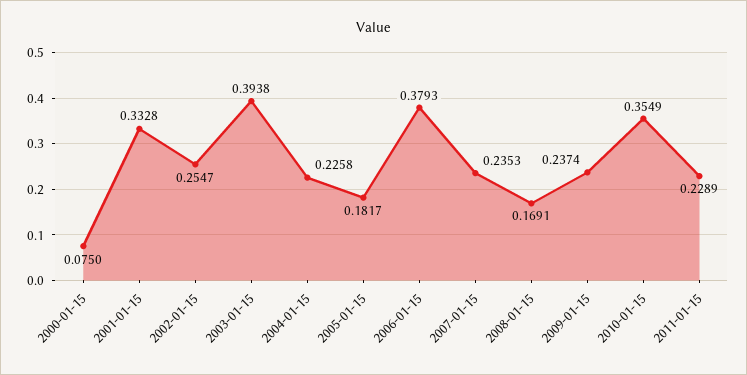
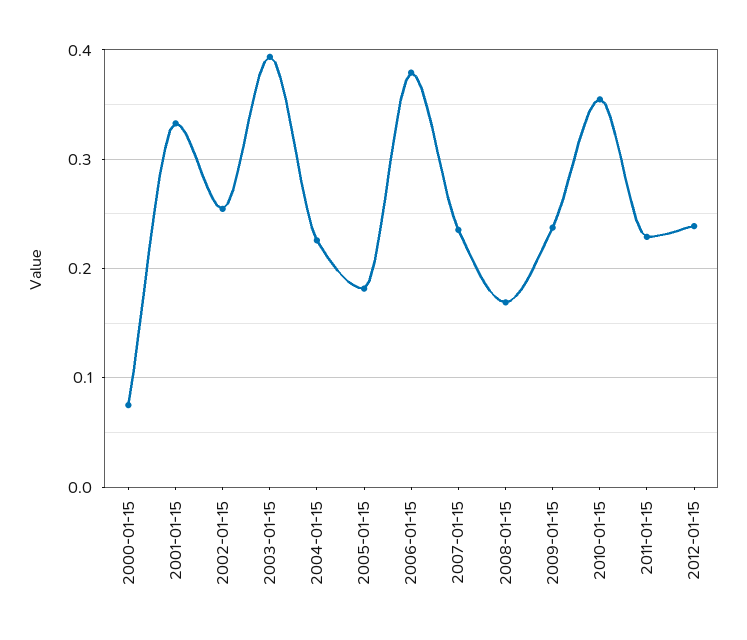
2012-01-15: none -> 0.24

